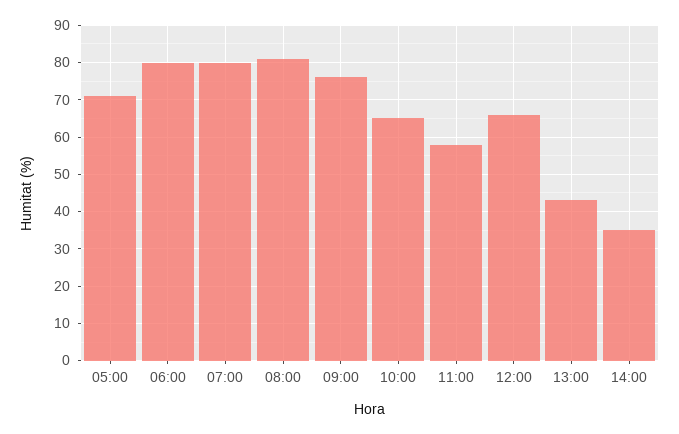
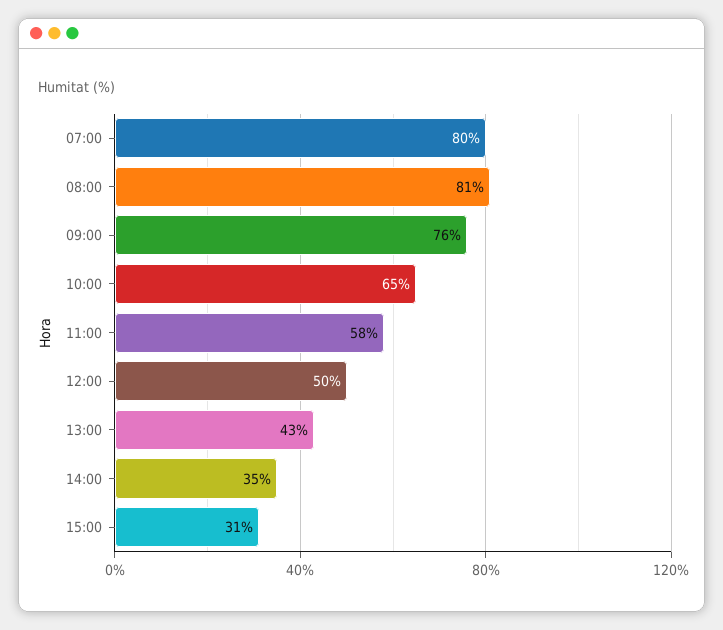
05:00: 70 -> none
06:00: 80 -> none
12:00: 65 -> 50
15:00: none -> 31

